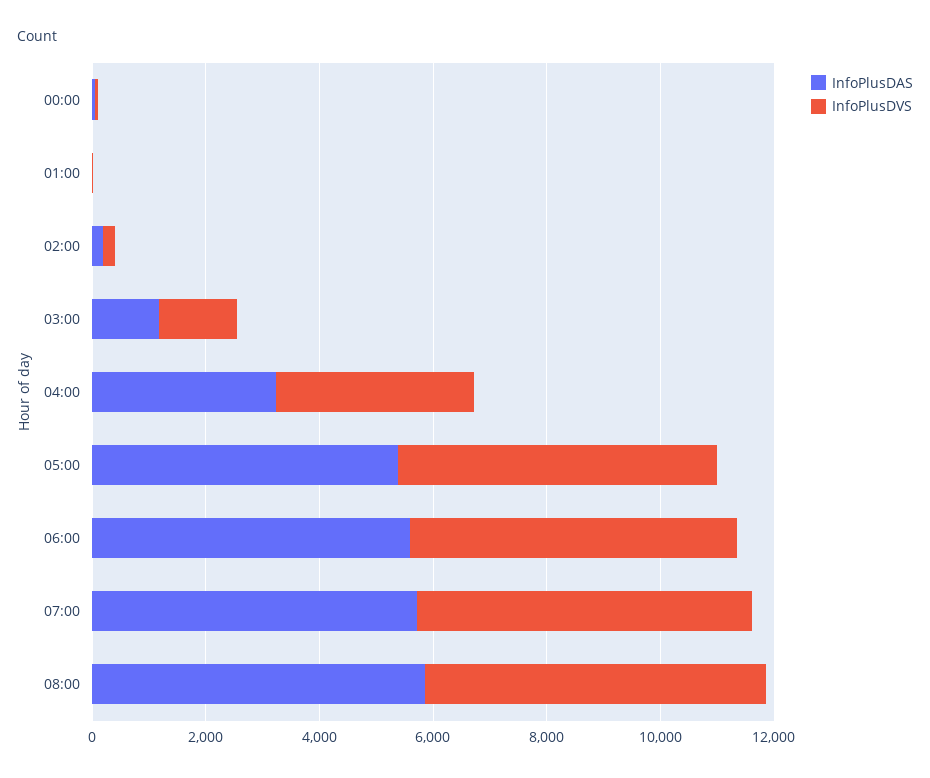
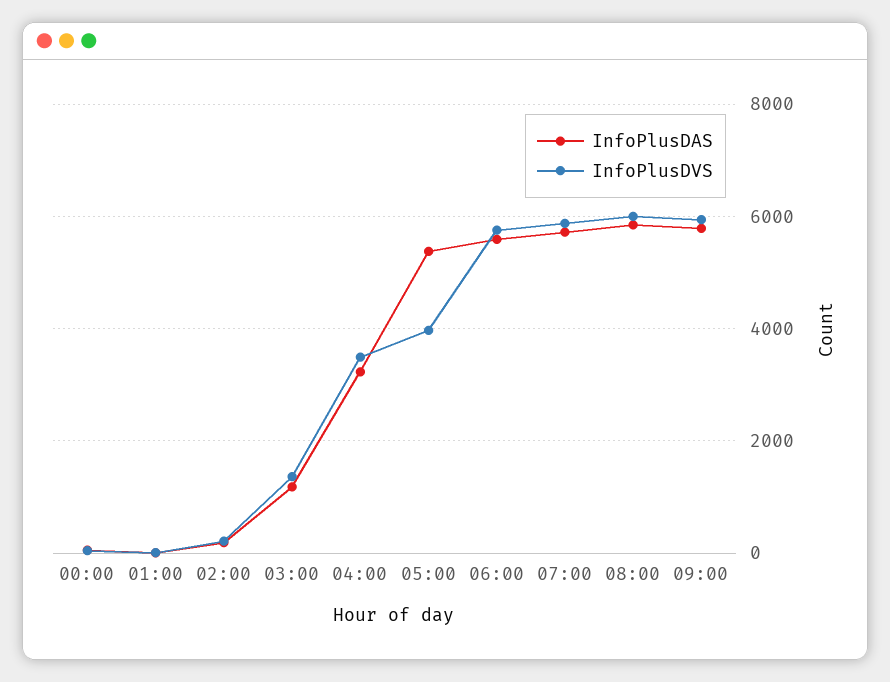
InfoPlusDVS, 05:00: 5500 -> 4000
InfoPlusDAS, 09:00: none -> 5800
InfoPlusDVS, 09:00: none -> 6000

